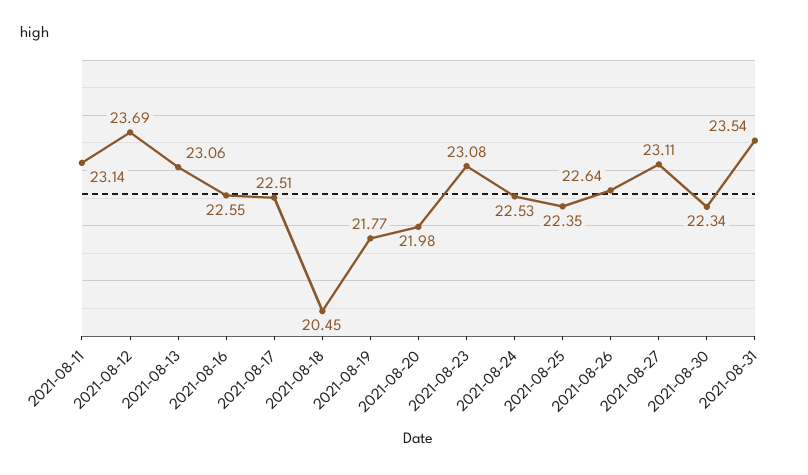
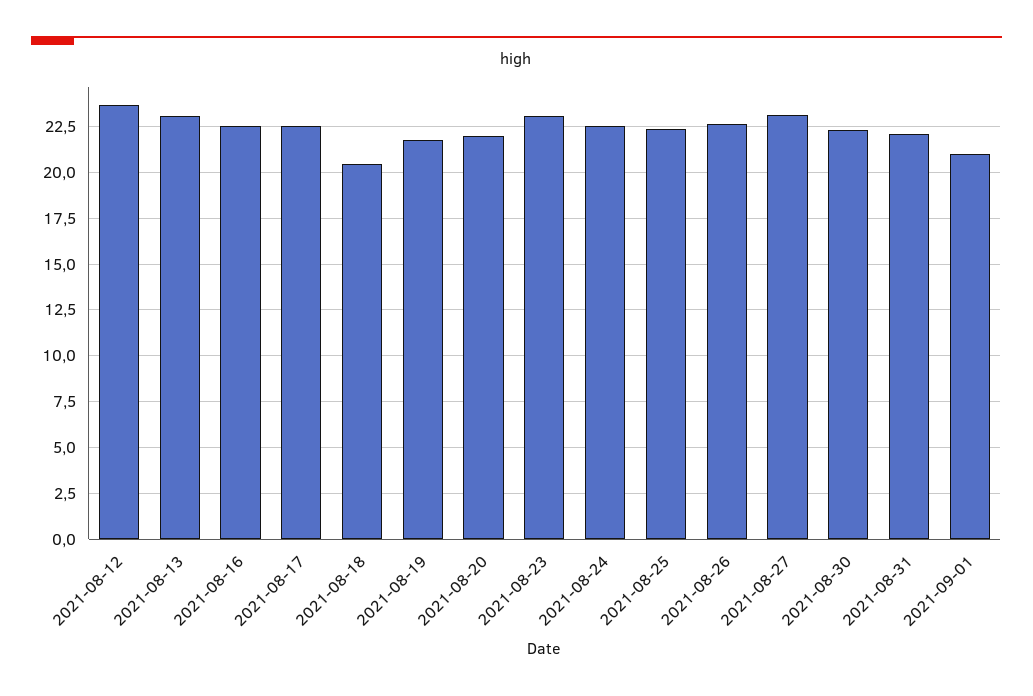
2021-08-11: 23.14 -> none
2021-08-31: 23.54 -> 22
2021-09-01: none -> 21

